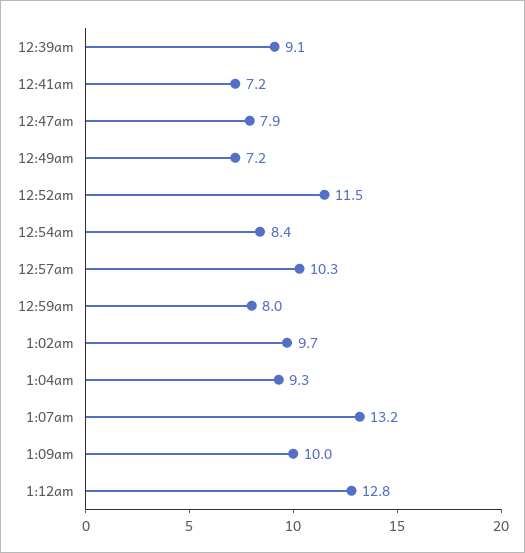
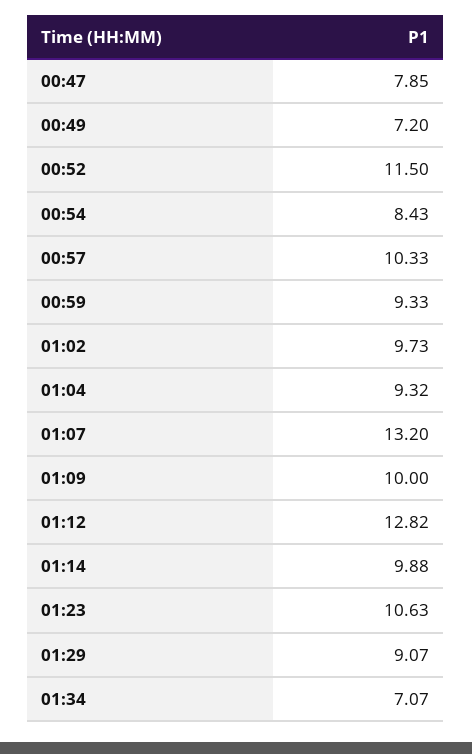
12:39am: 9.1 -> none
12:41am: 7.2 -> none
12:59am: 8 -> 9.33
01:14: none -> 9.88
01:23: none -> 10.63
01:29: none -> 9.07
01:34: none -> 7.07

